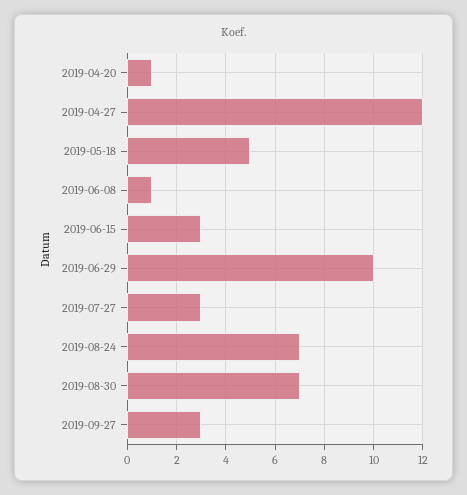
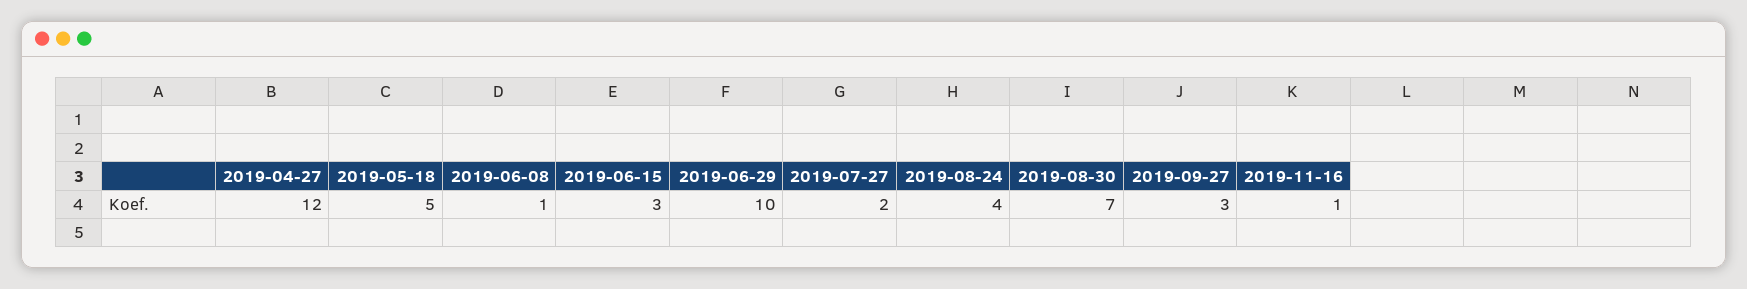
2019-04-20: 1 -> none
2019-07-27: 3 -> 2
2019-08-24: 7 -> 4
2019-11-16: none -> 1

